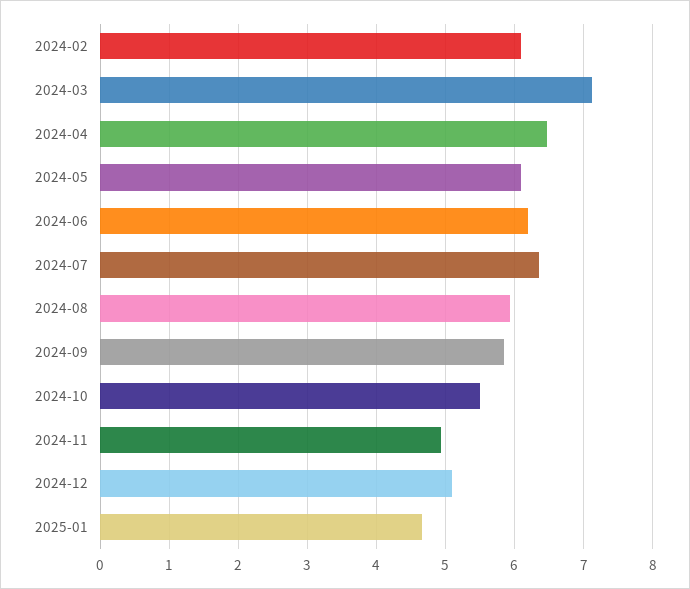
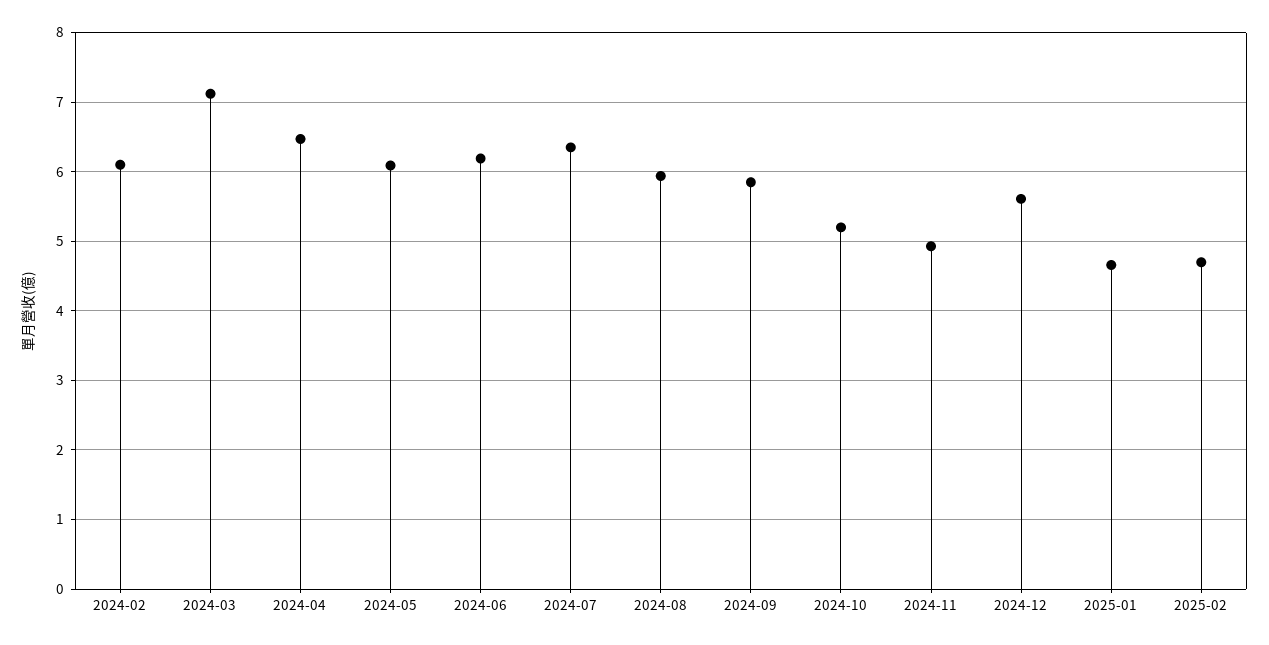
2024-10: 5.5 -> 5.2
2024-12: 5.1 -> 5.6
2025-02: none -> 4.7

